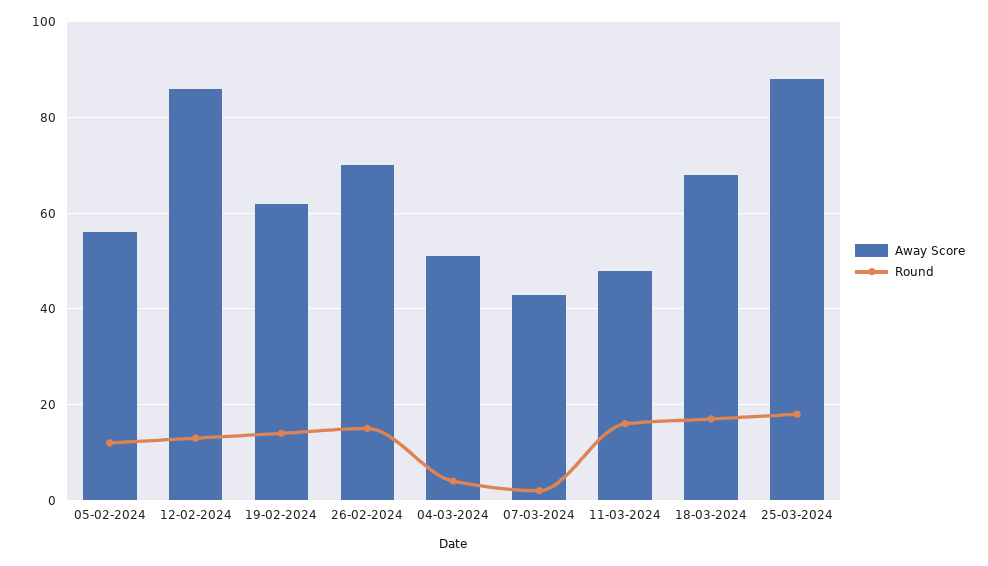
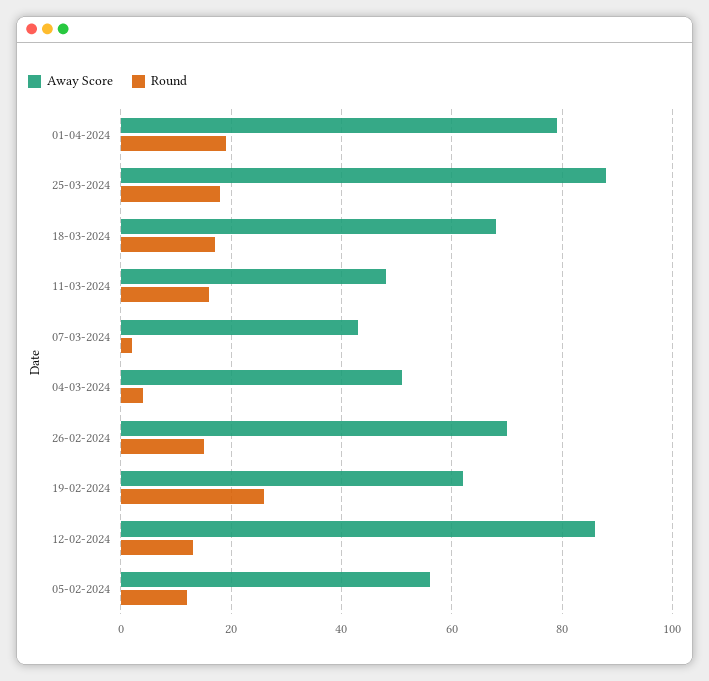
Round, 19-02-2024: 15 -> 25
Away Score, 01-04-2024: none -> 80
Round, 01-04-2024: none -> 20

